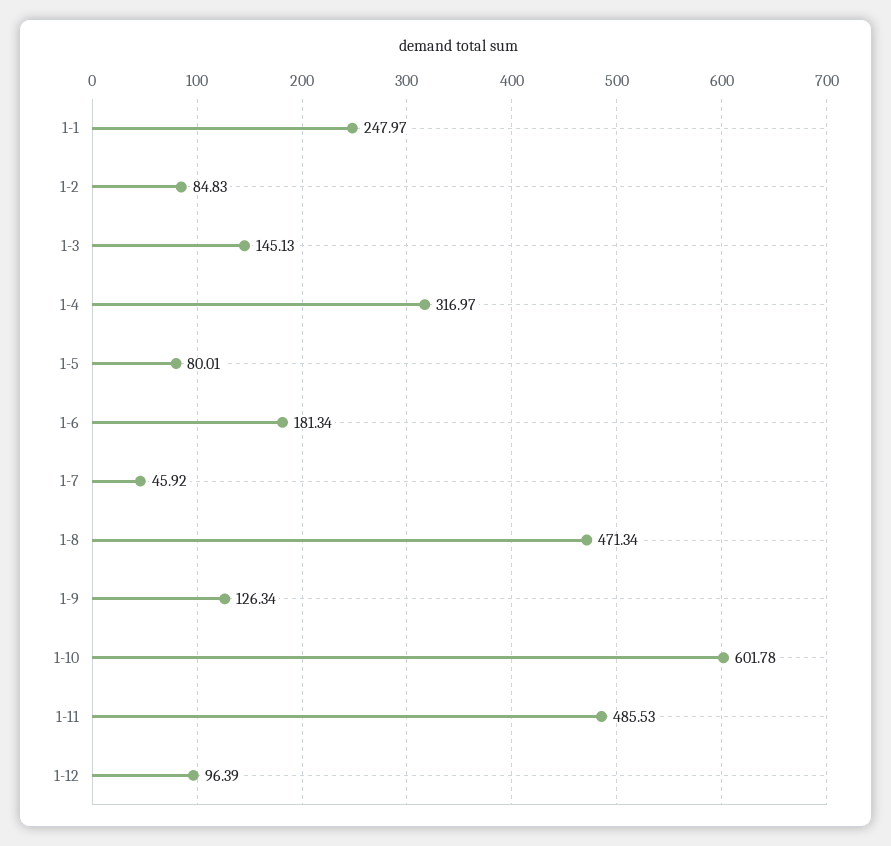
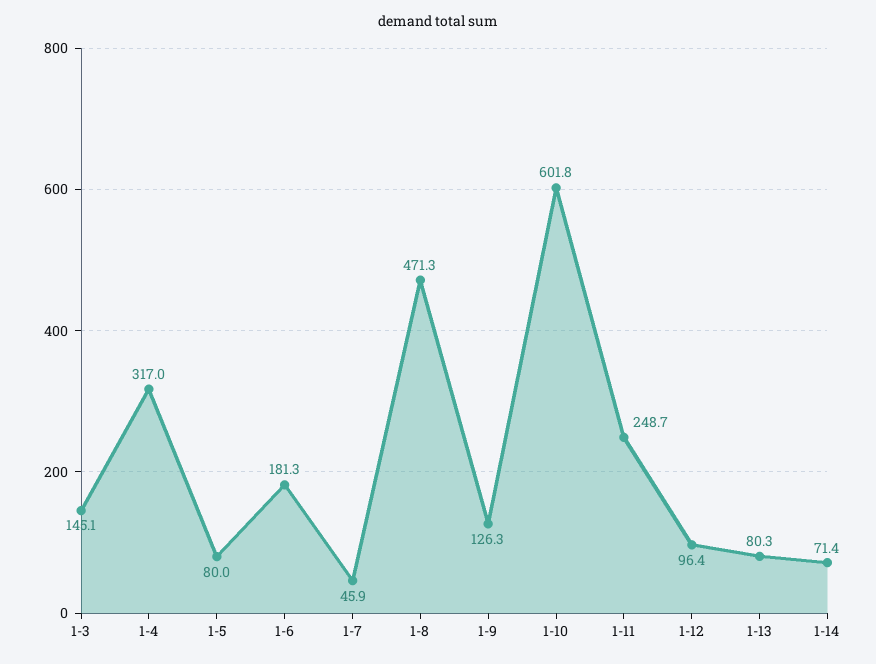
1-1: 247.97 -> none
1-2: 84.83 -> none
1-11: 485.53 -> 248.7
1-13: none -> 80.3
1-14: none -> 71.4

